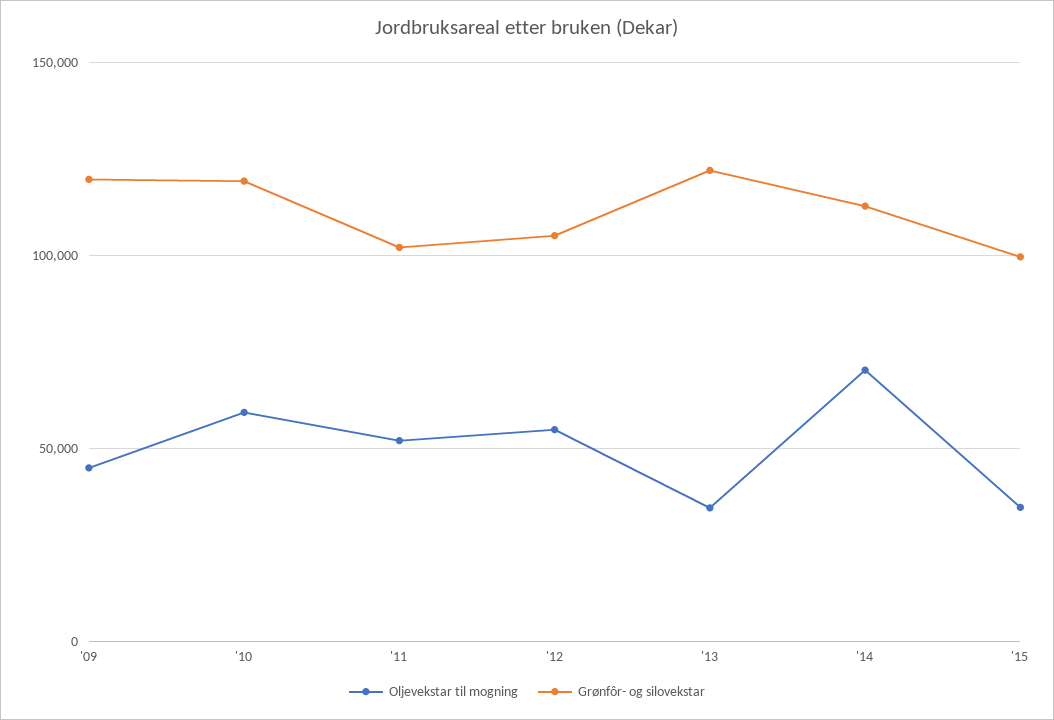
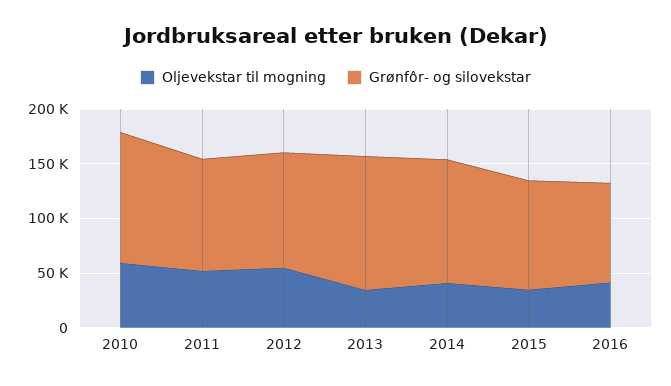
Oljevekstar til mogning, '09: 45000 -> none
Grønfôr- og silovekstar, '09: 120000 -> none
Oljevekstar til mogning, '14: 70000 -> 40000
Oljevekstar til mogning, 2016: none -> 40000
Grønfôr- og silovekstar, 2016: none -> 90000

